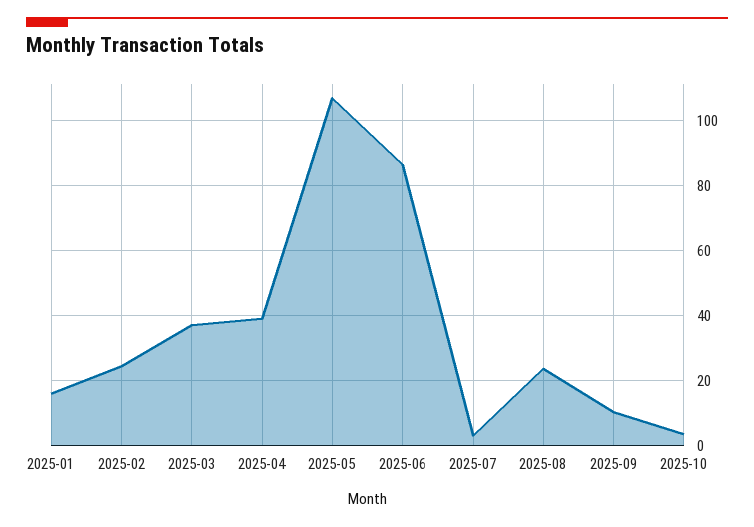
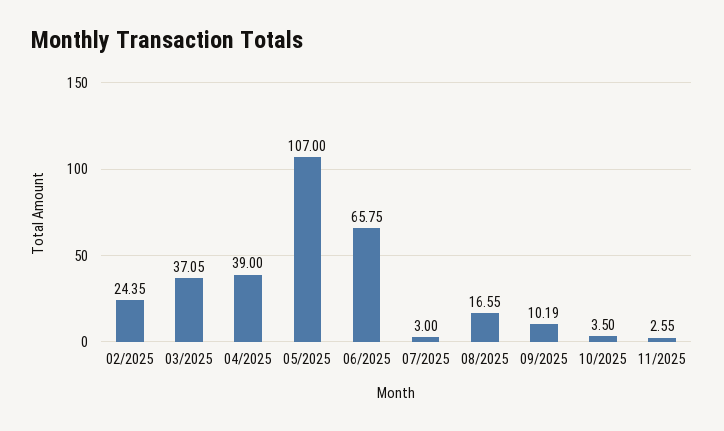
2025-01: 16 -> none
2025-06: 86 -> 65.75
2025-08: 24 -> 16.55
11/2025: none -> 2.55

